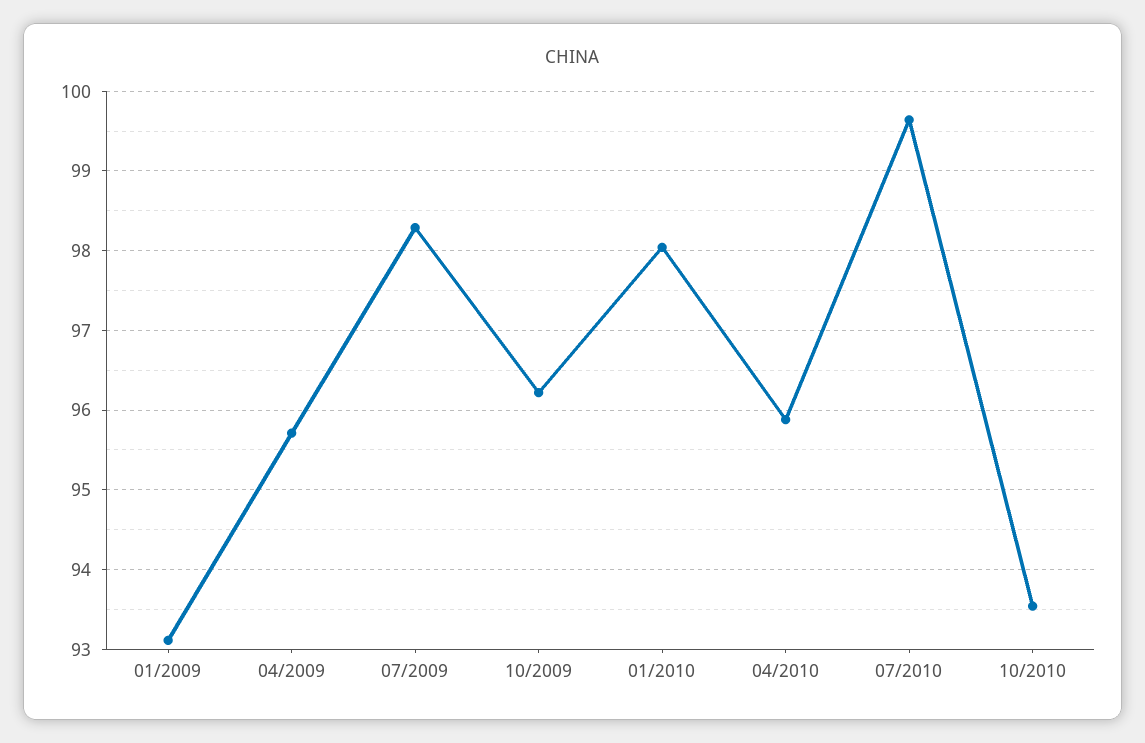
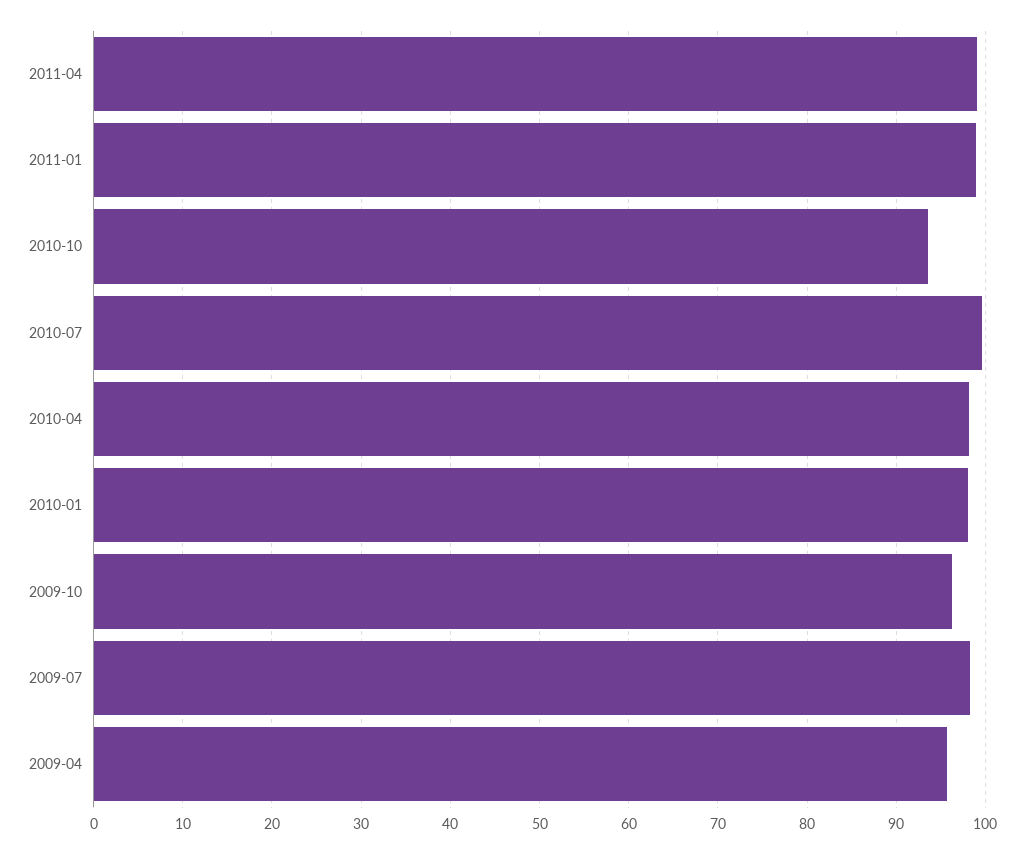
01/2009: 93.1 -> none
04/2010: 95.9 -> 98
2011-04: none -> 99
2011-01: none -> 99

